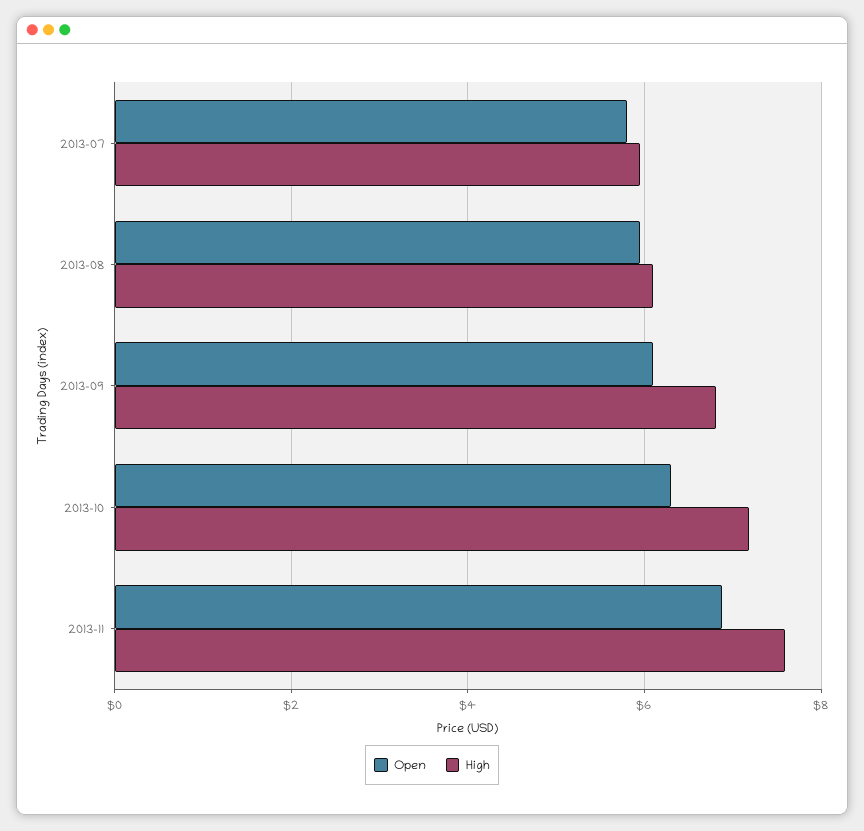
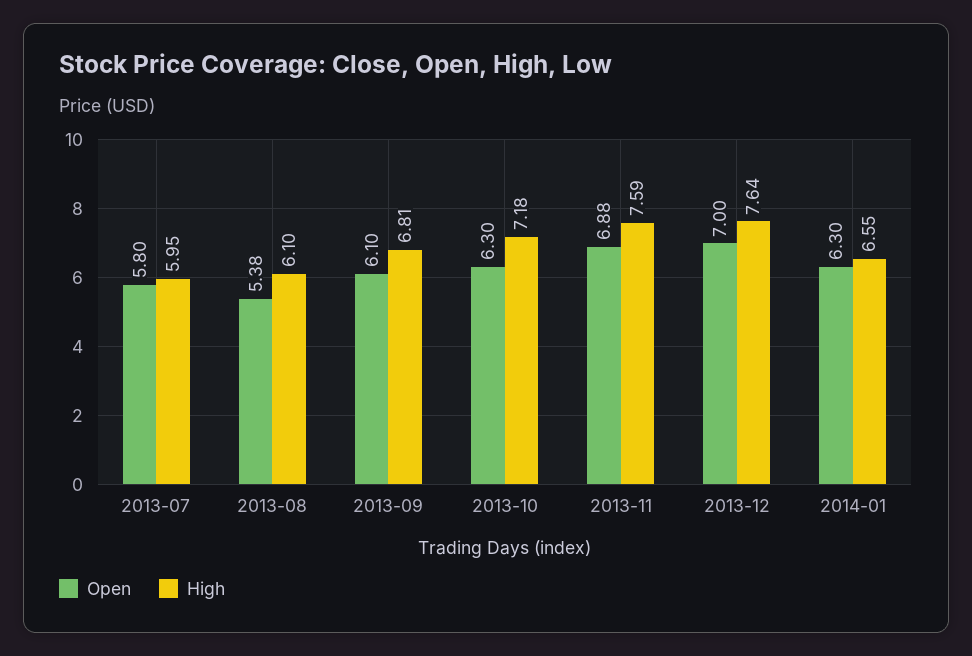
Open, 2013-08: 6 -> 5.38
Open, 2013-12: none -> 7
High, 2013-12: none -> 7.64
Open, 2014-01: none -> 6.3
High, 2014-01: none -> 6.55

